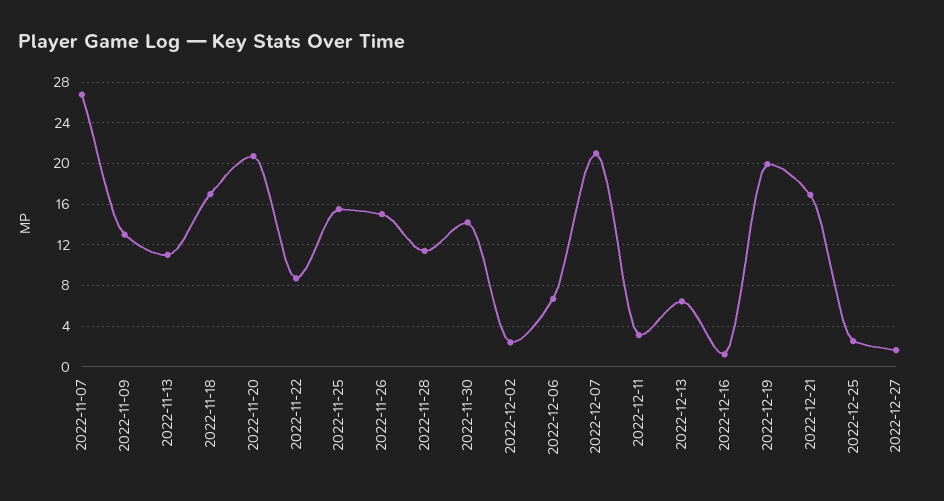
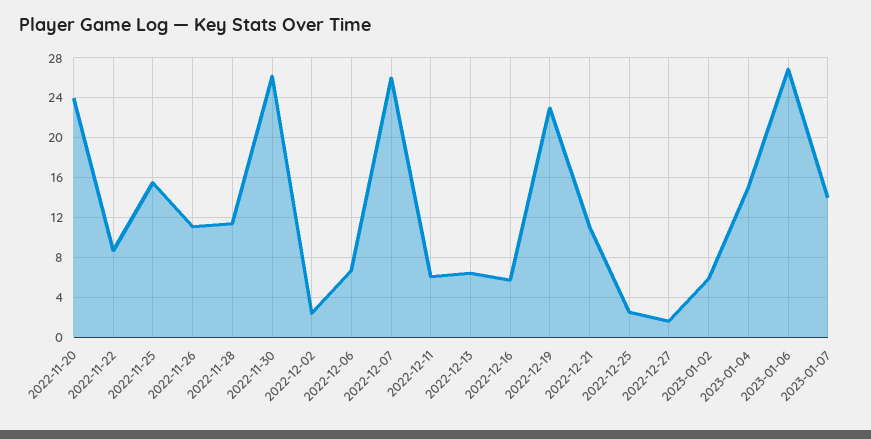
2022-11-07: 27 -> none
2022-11-09: 13 -> none
2022-11-13: 11 -> none
2022-11-18: 17 -> none
2022-11-20: 21 -> 24
2022-11-26: 15 -> 11
2022-11-30: 14 -> 26
2022-12-07: 21 -> 26
2022-12-11: 3 -> 6
2022-12-16: 1 -> 6
2022-12-19: 20 -> 23
2022-12-21: 17 -> 11
2023-01-02: none -> 6
2023-01-04: none -> 15
2023-01-06: none -> 27
2023-01-07: none -> 14

